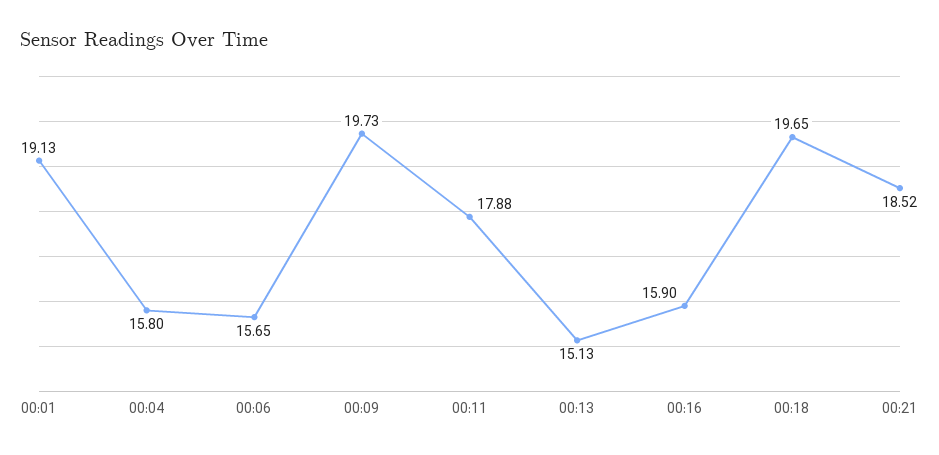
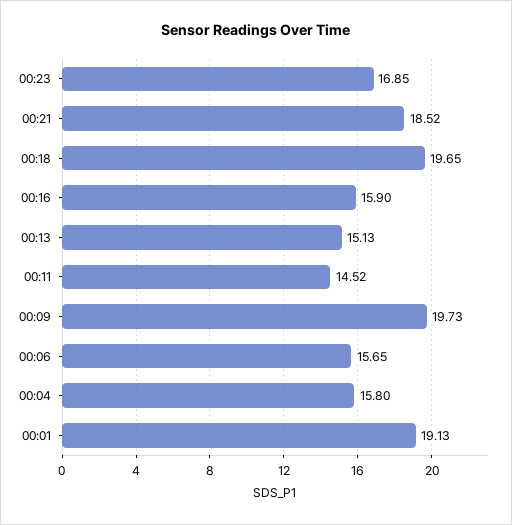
00:11: 17.88 -> 14.52
00:23: none -> 16.85

